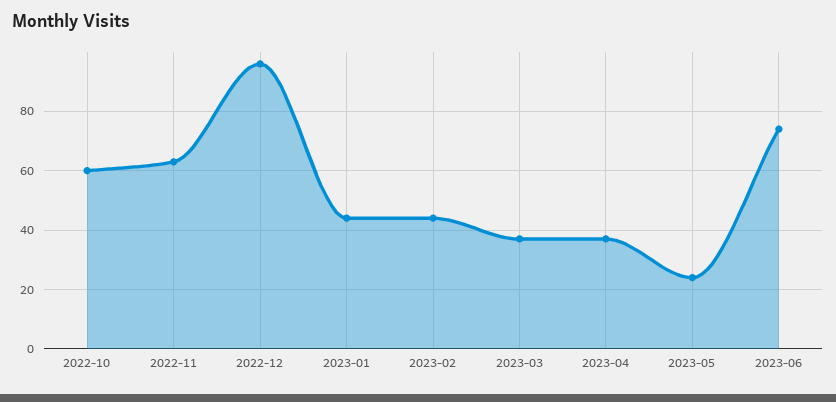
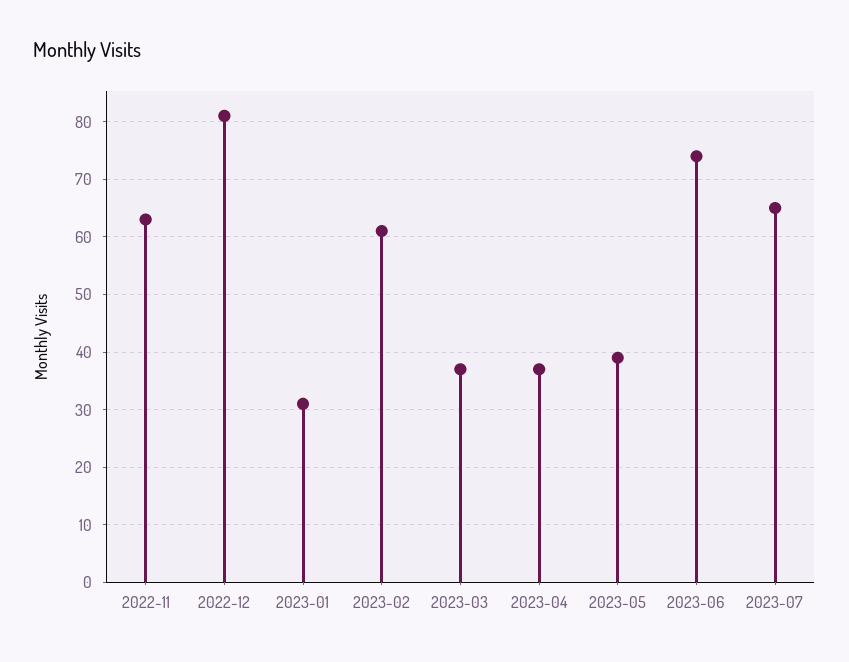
2022-10: 60 -> none
2022-12: 95 -> 80
2023-01: 45 -> 30
2023-02: 45 -> 60
2023-05: 25 -> 40
2023-07: none -> 65

